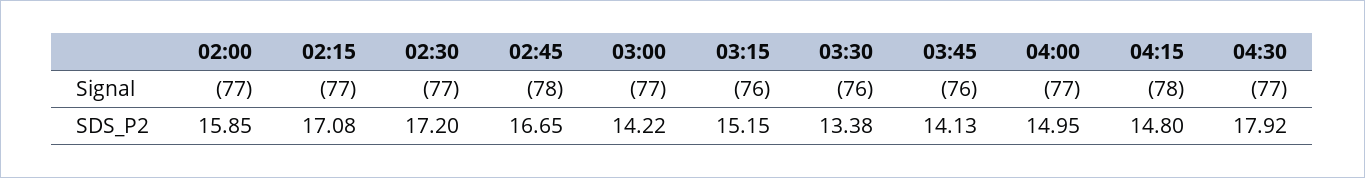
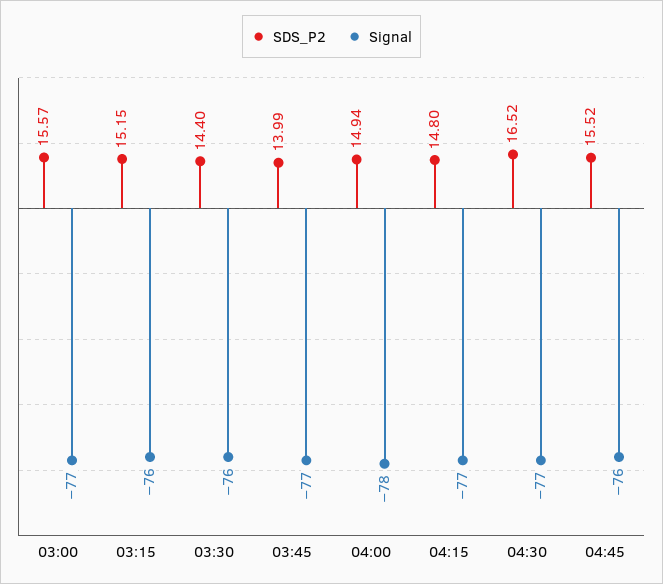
Signal, 02:00: -77 -> none
Signal, 02:15: -77 -> none
Signal, 02:30: -77 -> none
Signal, 02:45: -78 -> none
Signal, 03:45: -76 -> -77
Signal, 04:00: -77 -> -78
Signal, 04:15: -78 -> -77
SDS_P2, 02:00: 15.85 -> none
SDS_P2, 02:15: 17.08 -> none
SDS_P2, 02:30: 17.2 -> none
SDS_P2, 02:45: 16.65 -> none
SDS_P2, 03:00: 14.22 -> 15.57
SDS_P2, 03:30: 13.38 -> 14.4
SDS_P2, 03:45: 14.13 -> 13.99
SDS_P2, 04:00: 14.95 -> 14.94
SDS_P2, 04:30: 17.92 -> 16.52
SDS_P2, 04:45: none -> 15.52
Signal, 04:45: none -> -76

